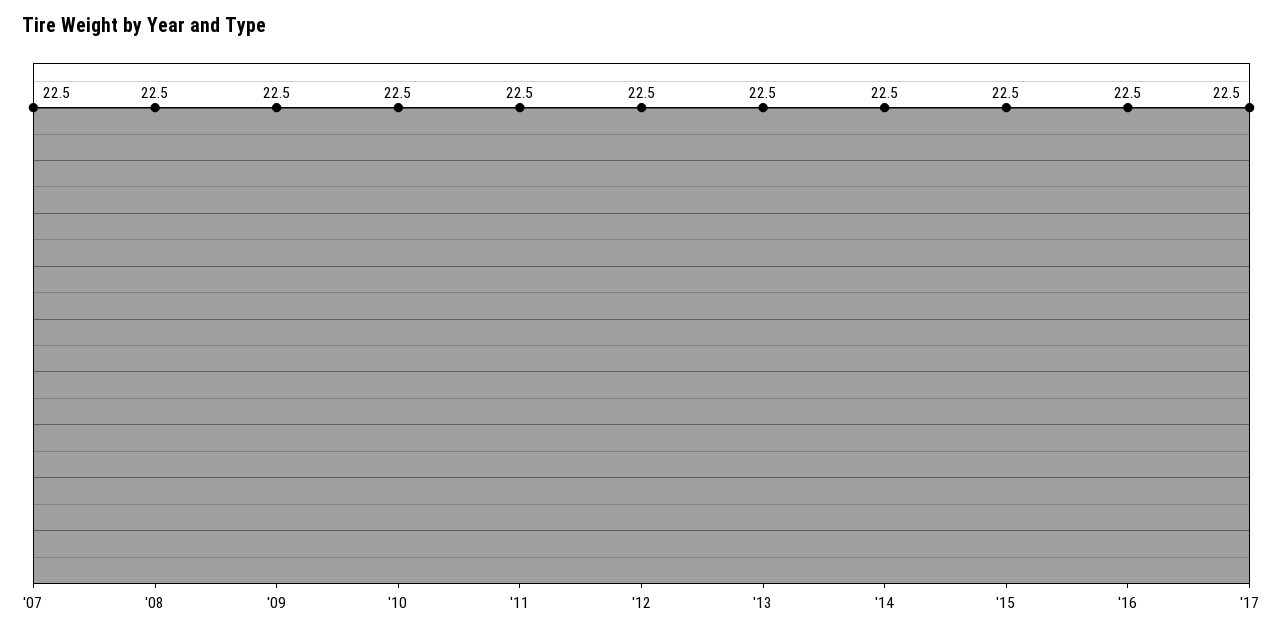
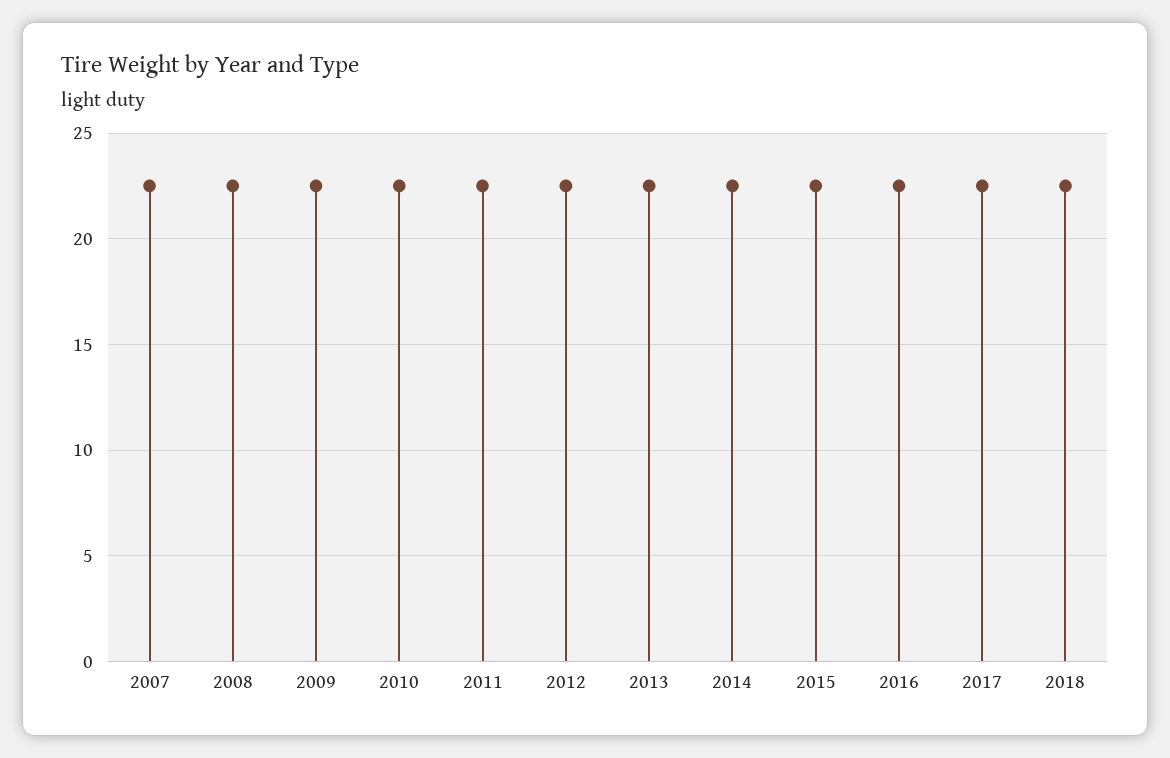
2018: none -> 22.5

